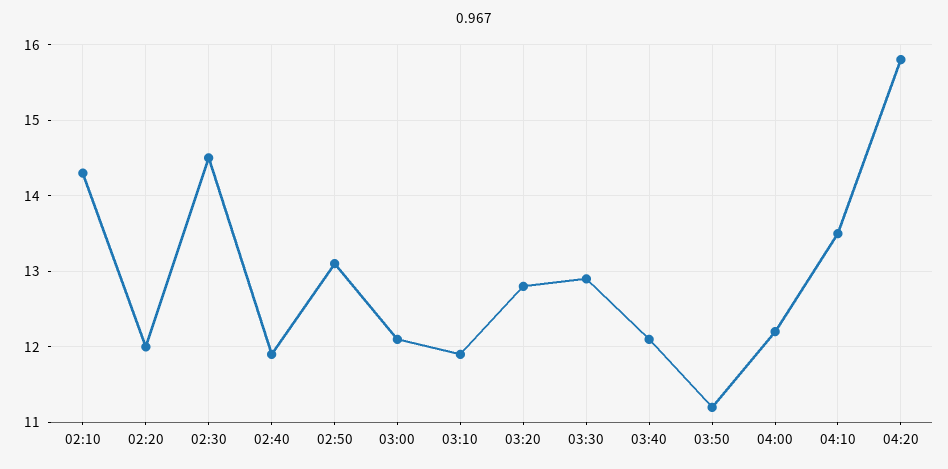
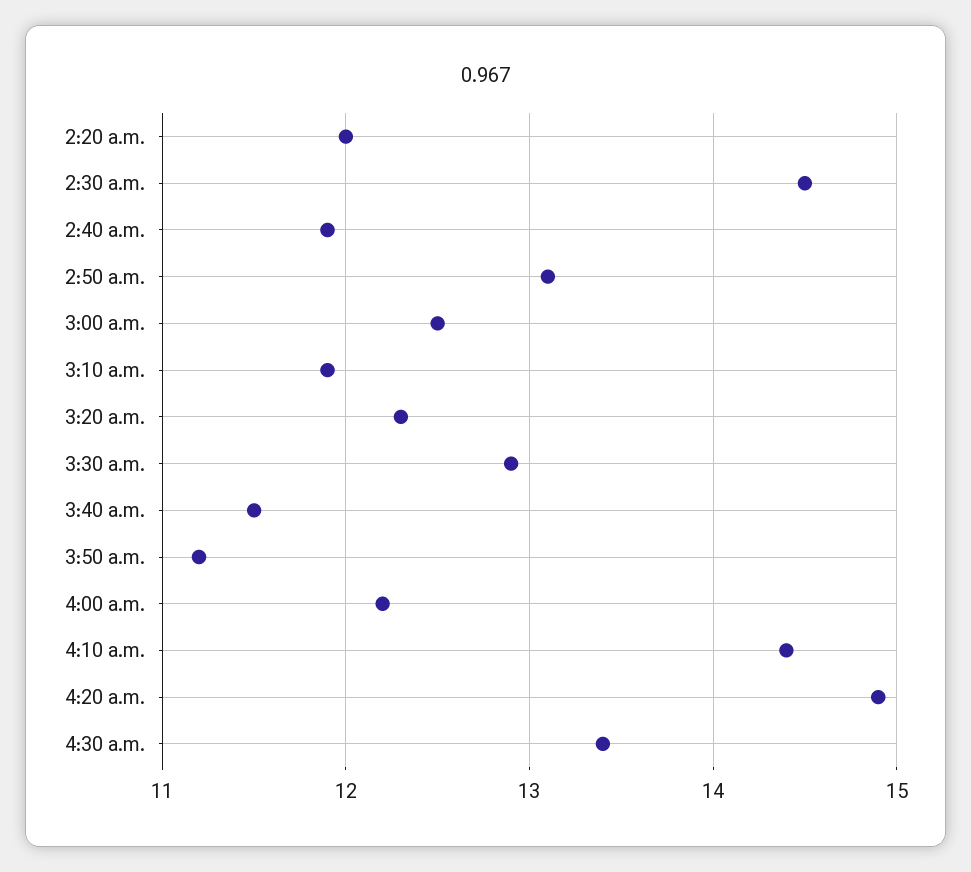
02:10: 14.3 -> none
03:00: 12.1 -> 12.5
03:20: 12.8 -> 12.3
03:40: 12.1 -> 11.5
04:10: 13.5 -> 14.4
04:20: 15.8 -> 14.9
4:30 a.m.: none -> 13.4

